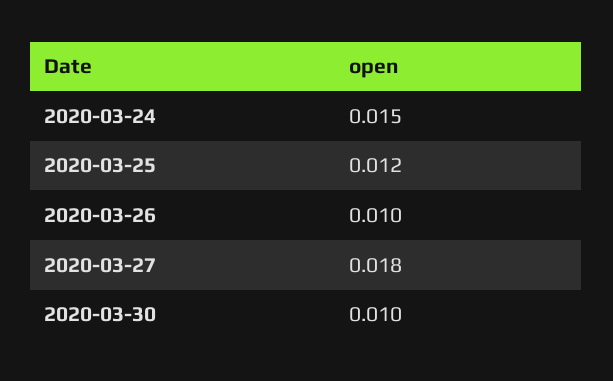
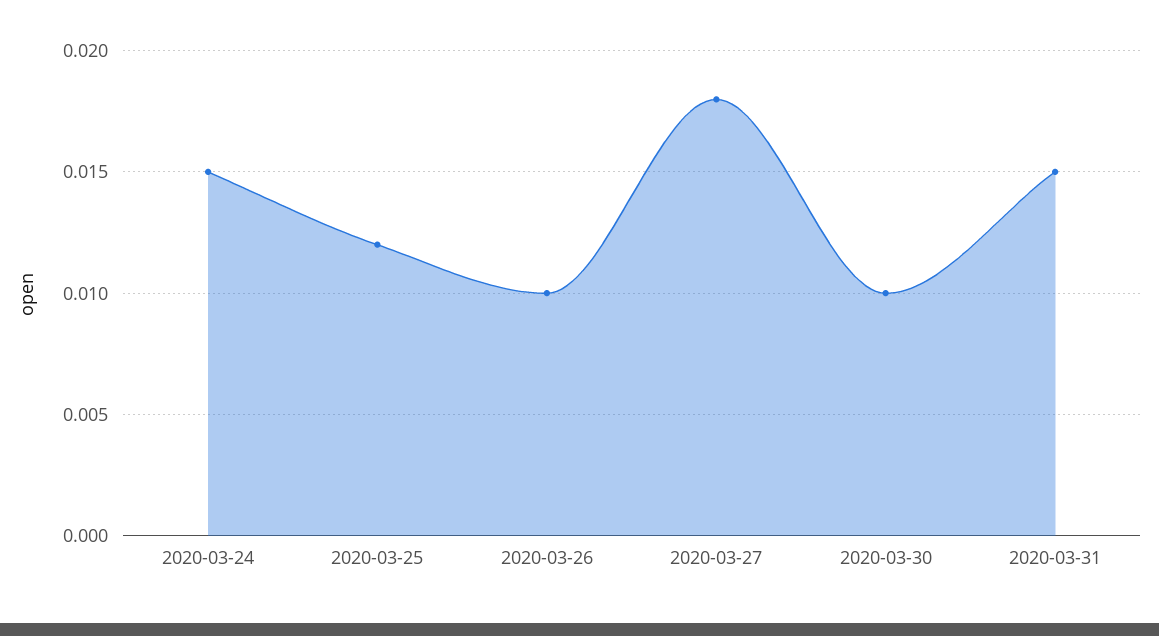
2020-03-31: none -> 0.015

